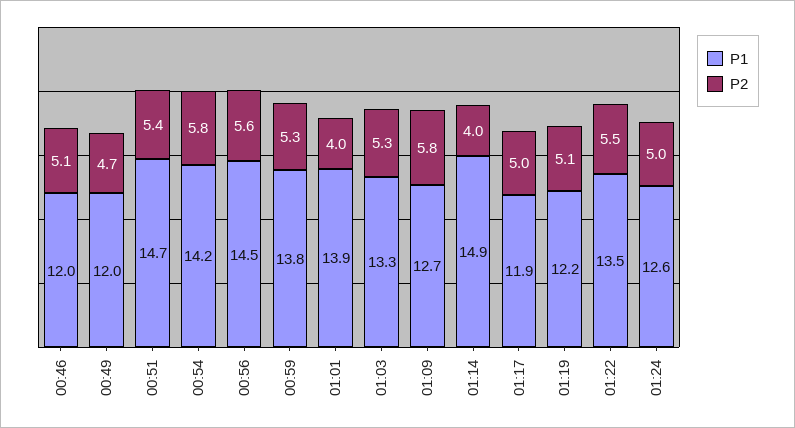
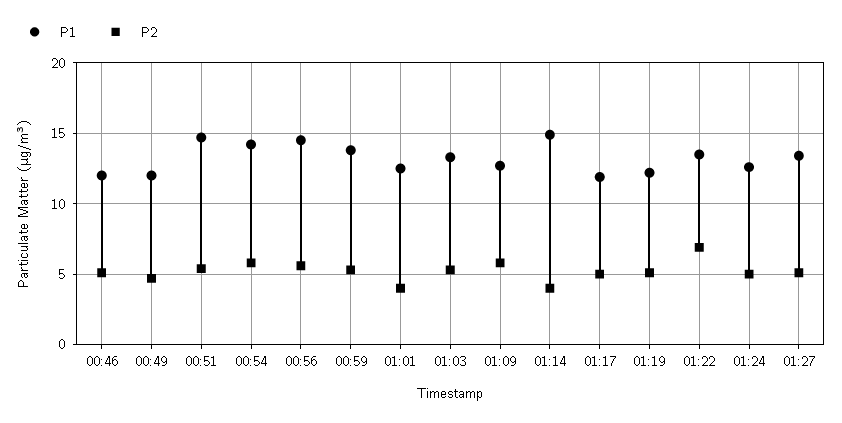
P1, 01:01: 13.9 -> 12.5
P2, 01:22: 5.5 -> 7
P1, 01:27: none -> 13.5
P2, 01:27: none -> 5

